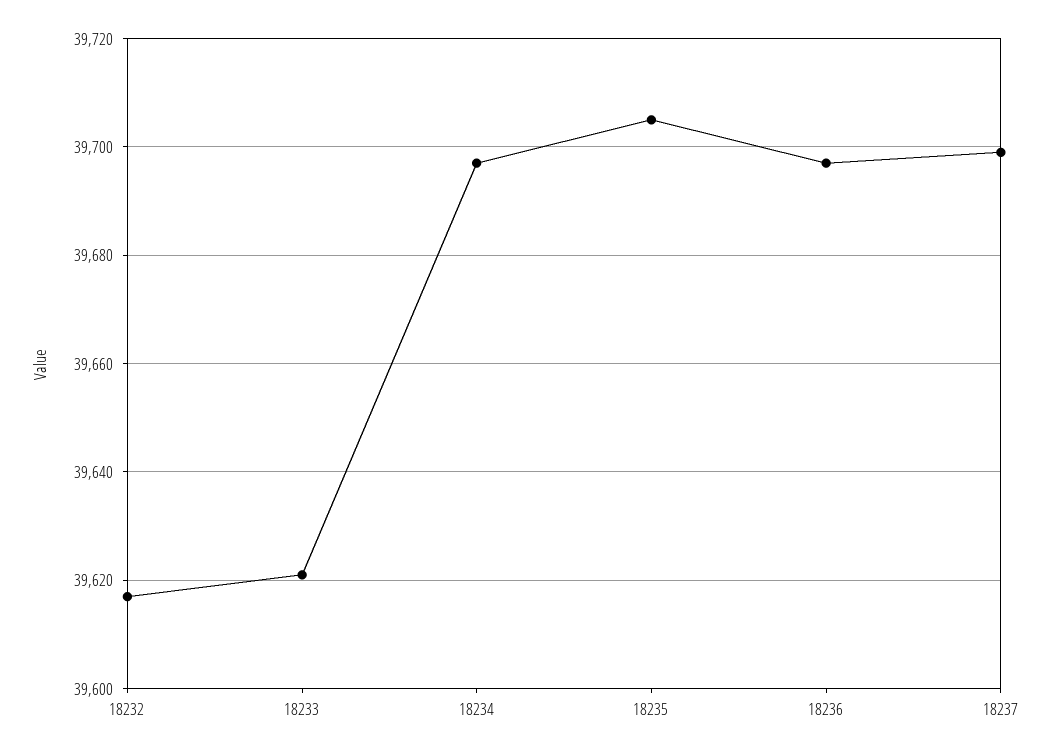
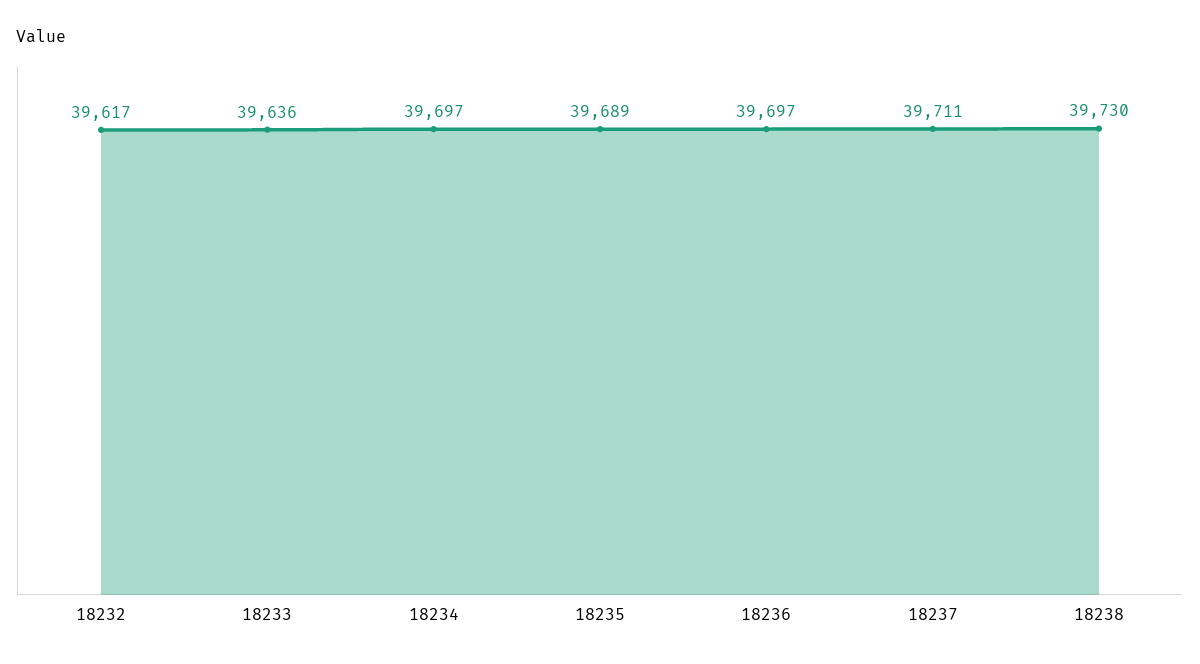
18233: 39620 -> 39636
18235: 39705 -> 39689
18237: 39700 -> 39711
18238: none -> 39730

